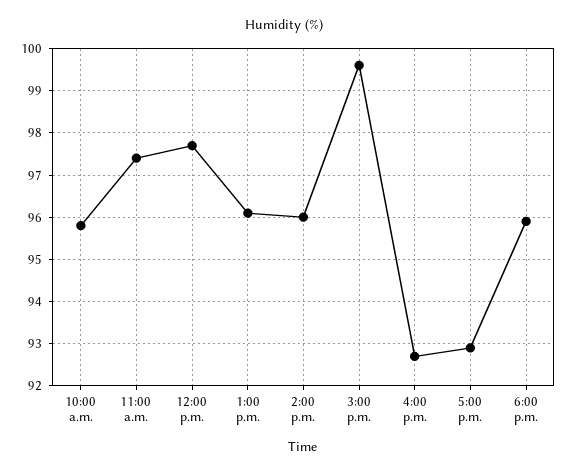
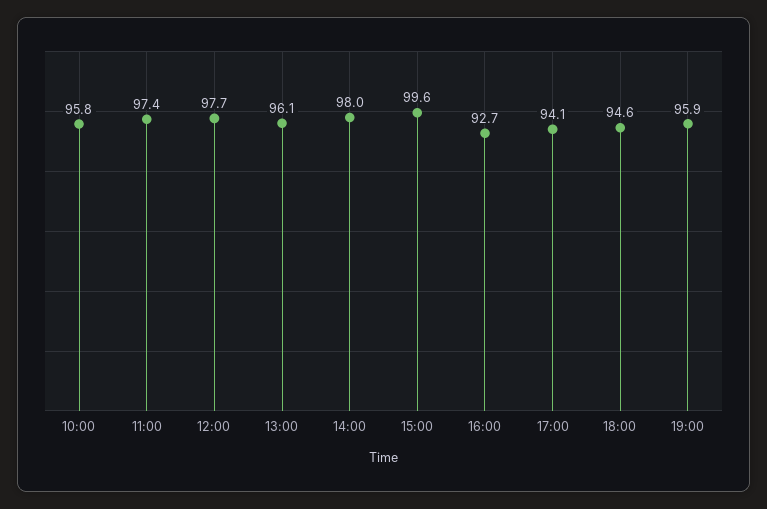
2:00 p.m.: 96 -> 98
5:00 p.m.: 93 -> 94.1
6:00 p.m.: 96 -> 94.6
19:00: none -> 95.9

